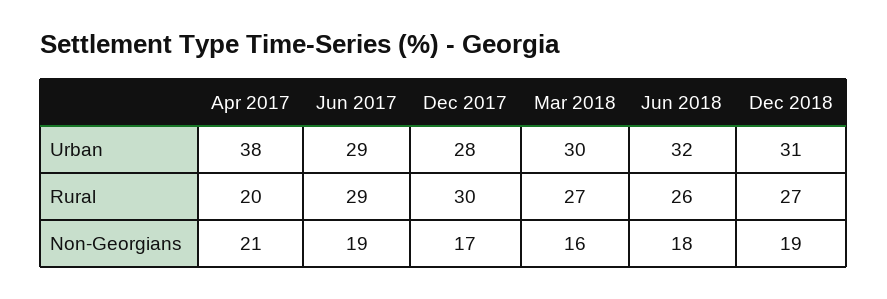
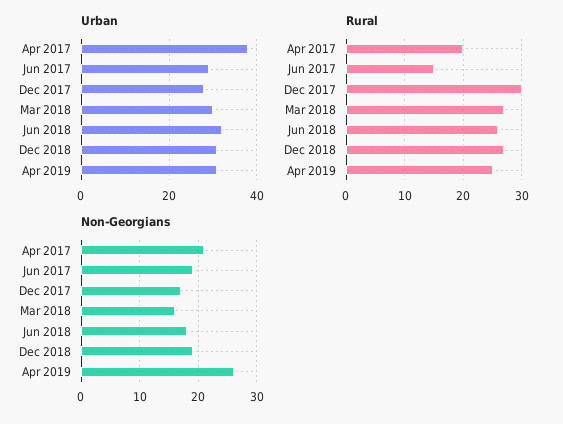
Rural, Jun 2017: 29 -> 15
Urban, Apr 2019: none -> 30
Rural, Apr 2019: none -> 25
Non-Georgians, Apr 2019: none -> 25

